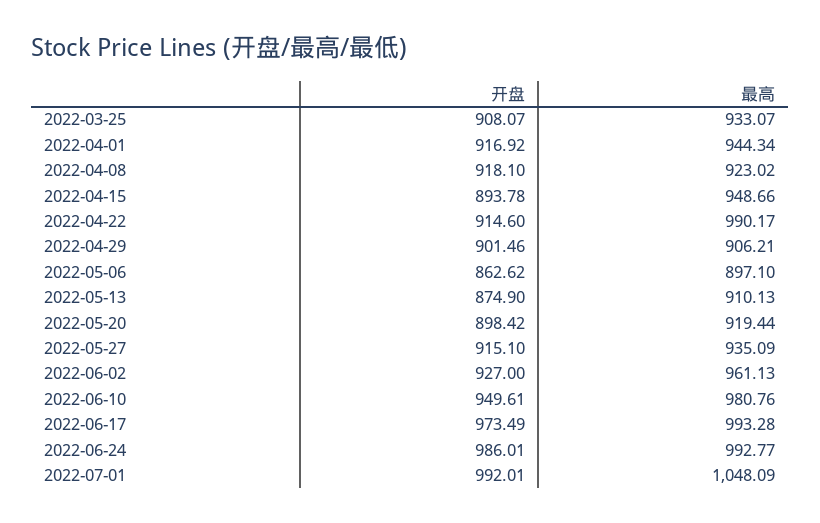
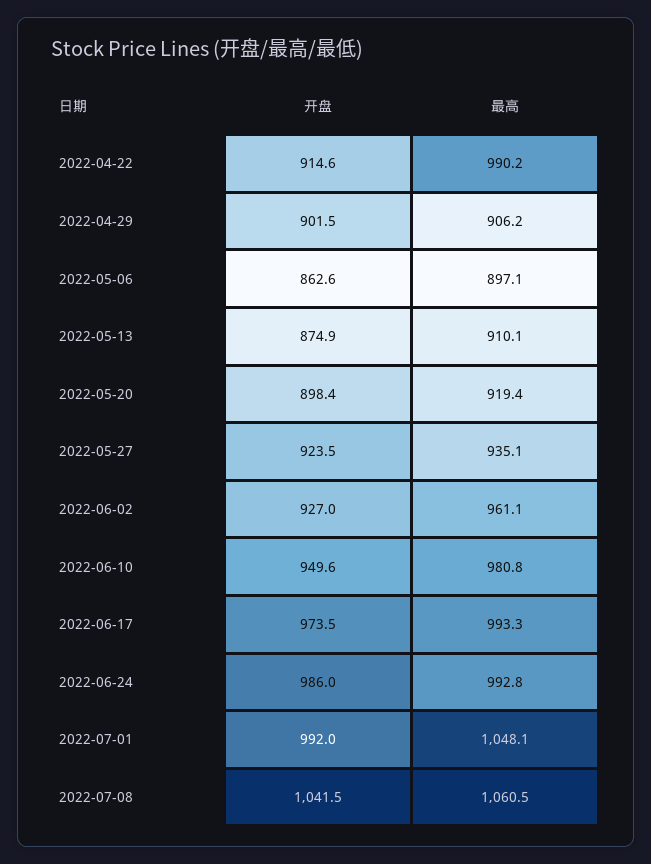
开盘, 2022-03-25: 908.07 -> none
最高, 2022-03-25: 933.07 -> none
开盘, 2022-04-01: 916.92 -> none
最高, 2022-04-01: 944.34 -> none
开盘, 2022-04-08: 918.1 -> none
最高, 2022-04-08: 923.02 -> none
开盘, 2022-04-15: 893.78 -> none
最高, 2022-04-15: 948.66 -> none
开盘, 2022-05-27: 915.1 -> 923.5
开盘, 2022-07-08: none -> 1041.5
最高, 2022-07-08: none -> 1060.5

